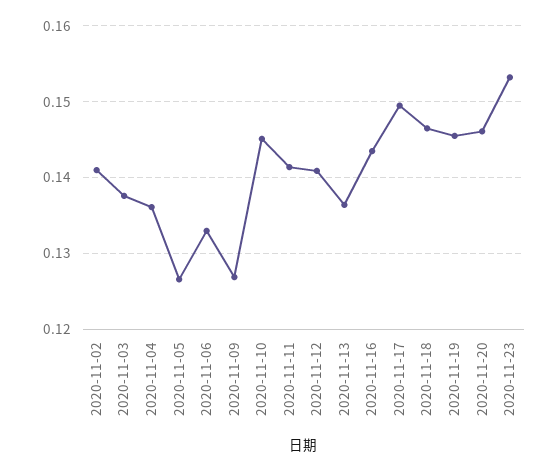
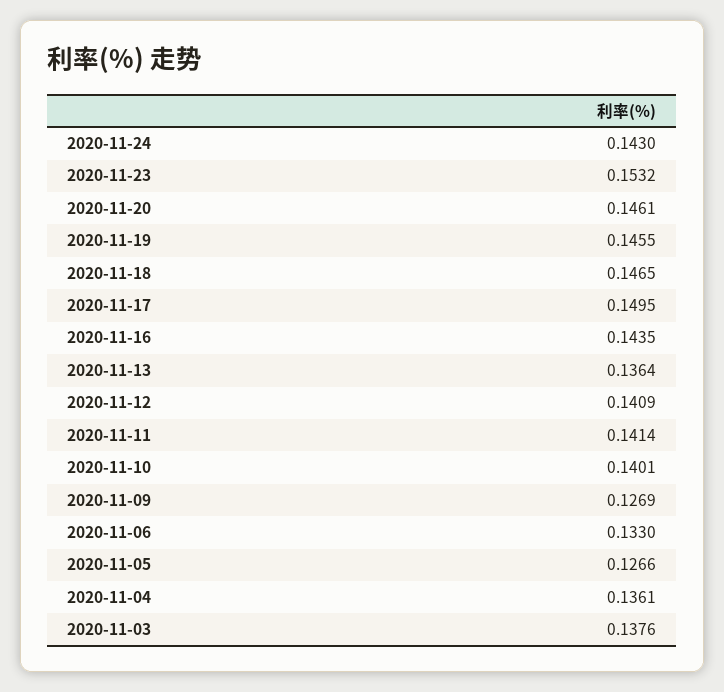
2020-11-02: 0.141 -> none
2020-11-10: 0.145 -> 0.1401
2020-11-24: none -> 0.143

